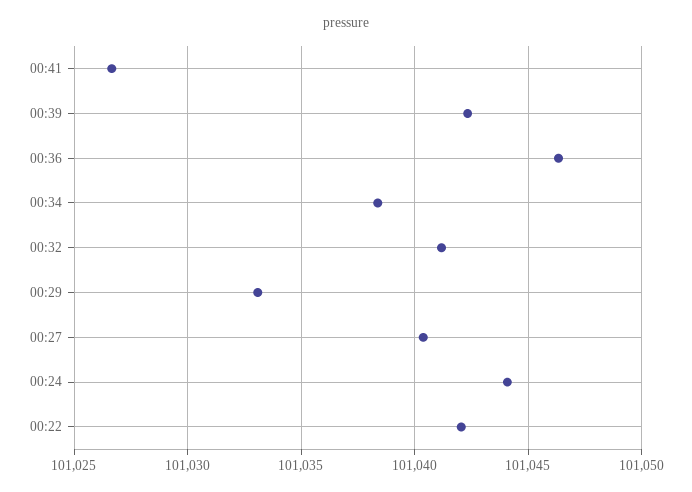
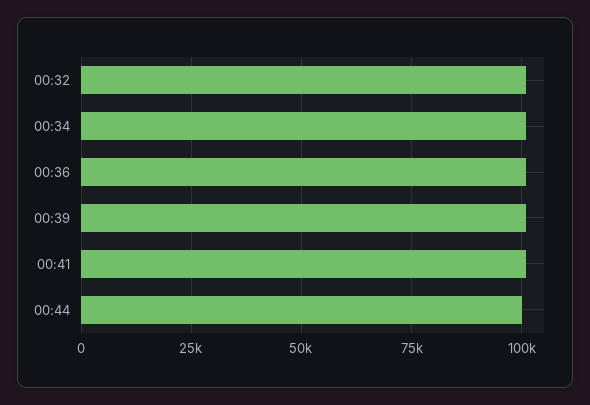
00:29: 101033 -> none
00:27: 101040.5 -> none
00:24: 101044 -> none
00:22: 101042 -> none
00:44: none -> 100000

